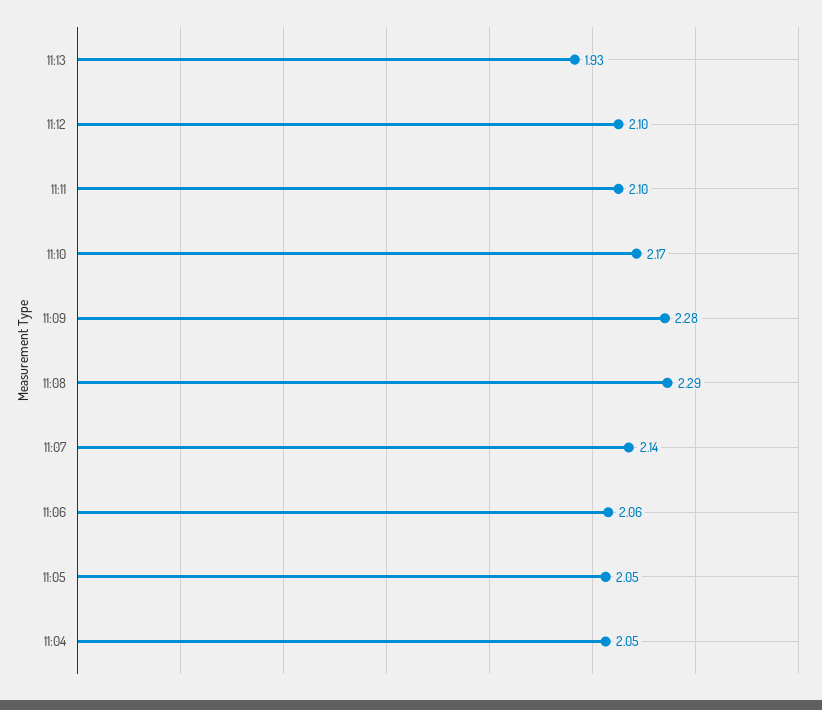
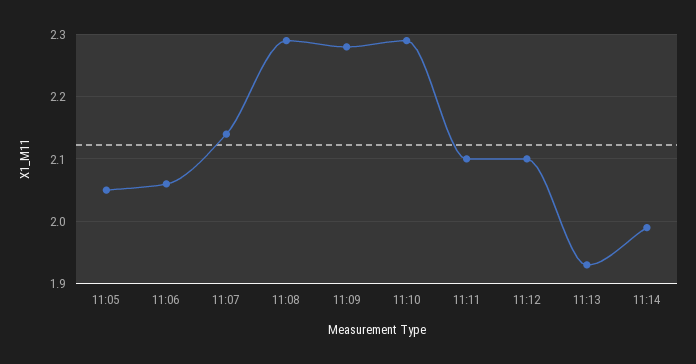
11:10: 2.17 -> 2.29
11:04: 2.05 -> none
11:14: none -> 1.99

